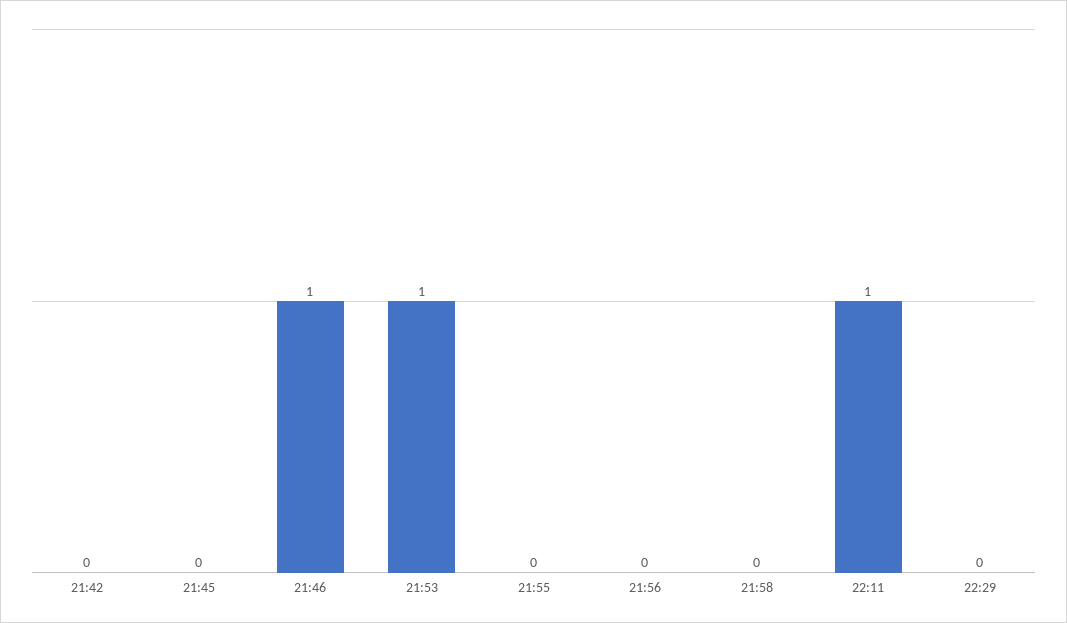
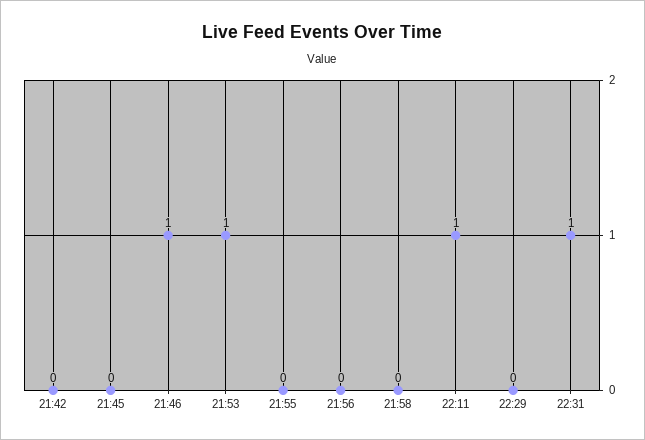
22:31: none -> 1

